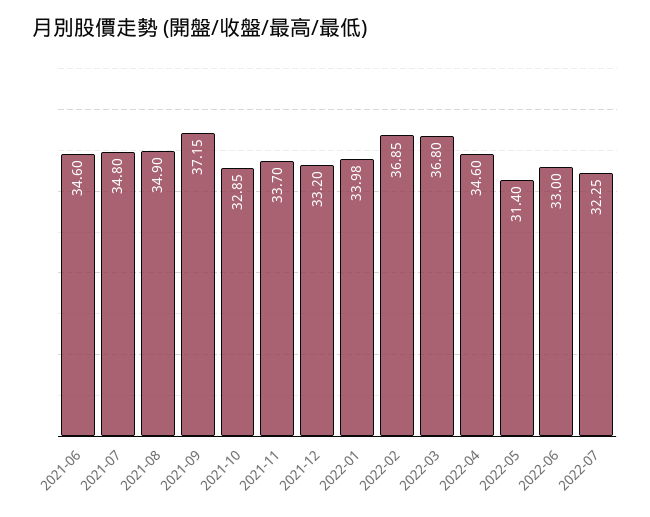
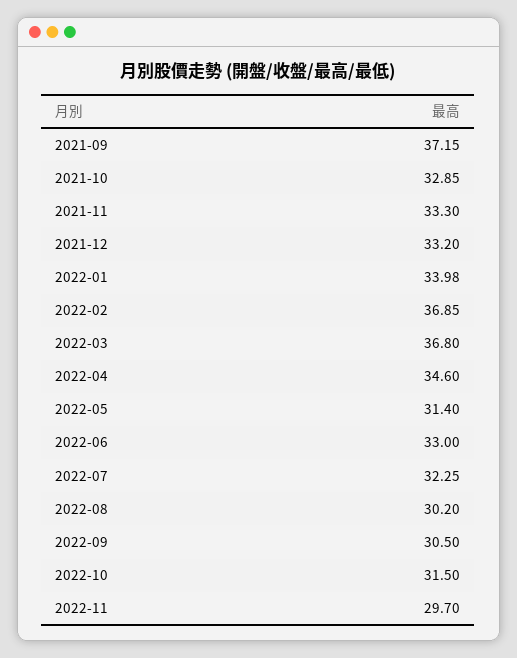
2021-06: 34.6 -> none
2021-07: 34.8 -> none
2021-08: 34.9 -> none
2021-11: 33.7 -> 33.3
2022-08: none -> 30.2
2022-09: none -> 30.5
2022-10: none -> 31.5
2022-11: none -> 29.7

